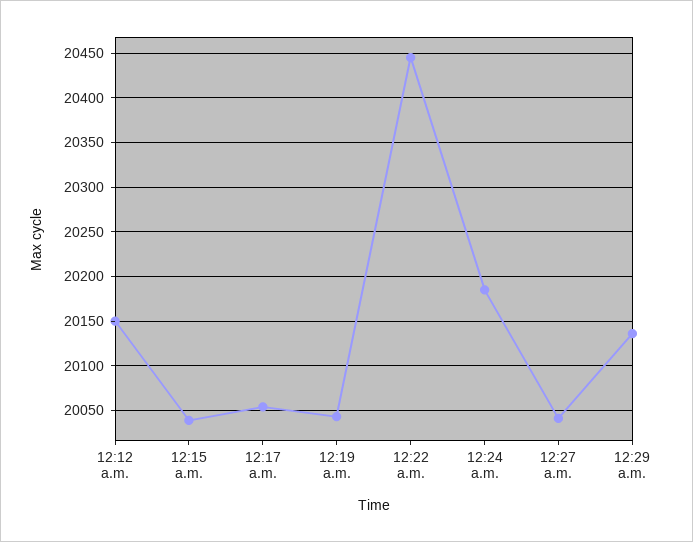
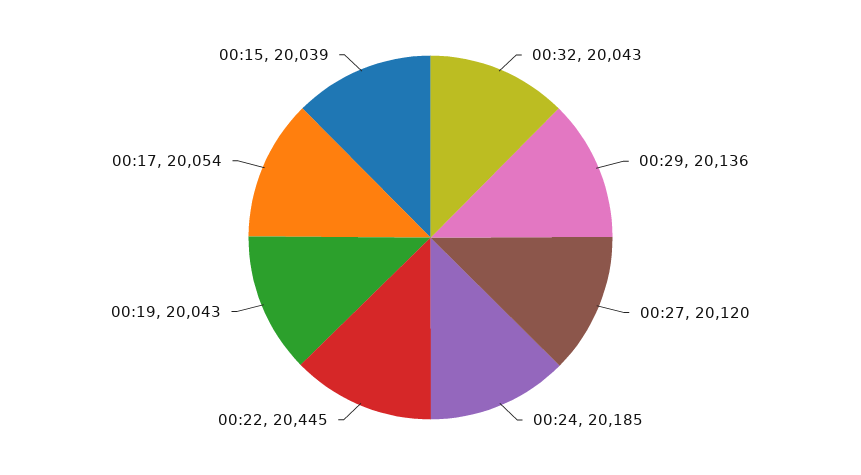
12:12 a.m.: 20150 -> none
12:27 a.m.: 20040 -> 20120
00:32: none -> 20043

